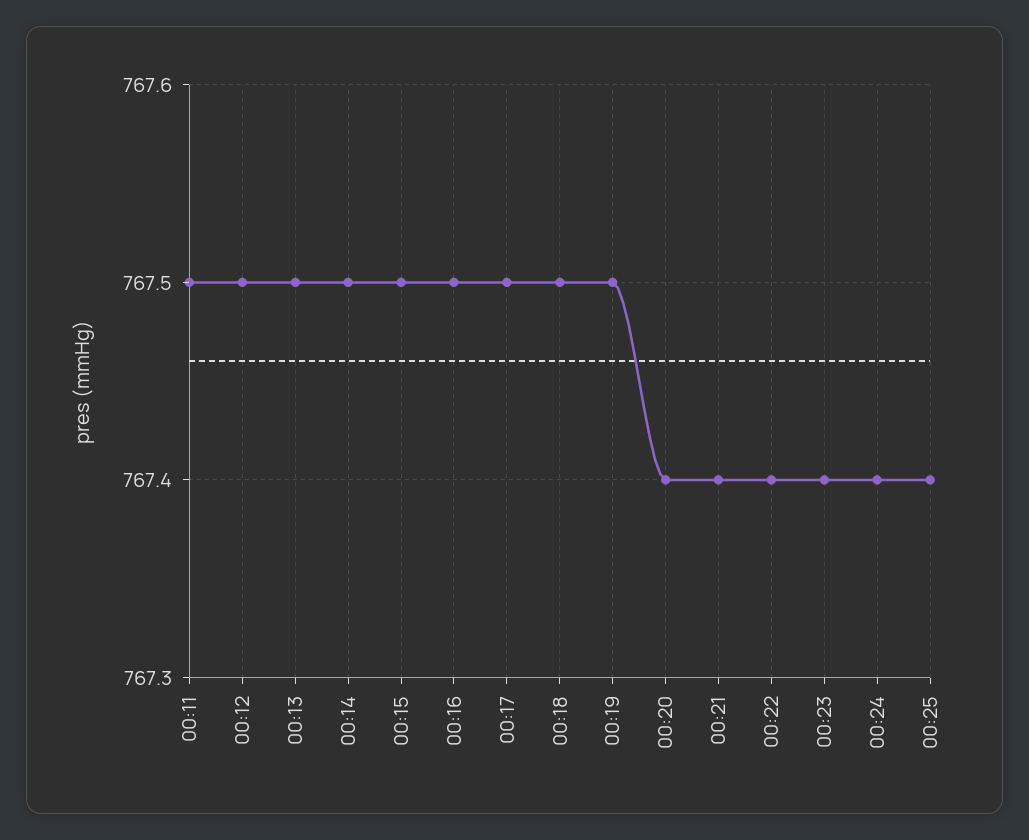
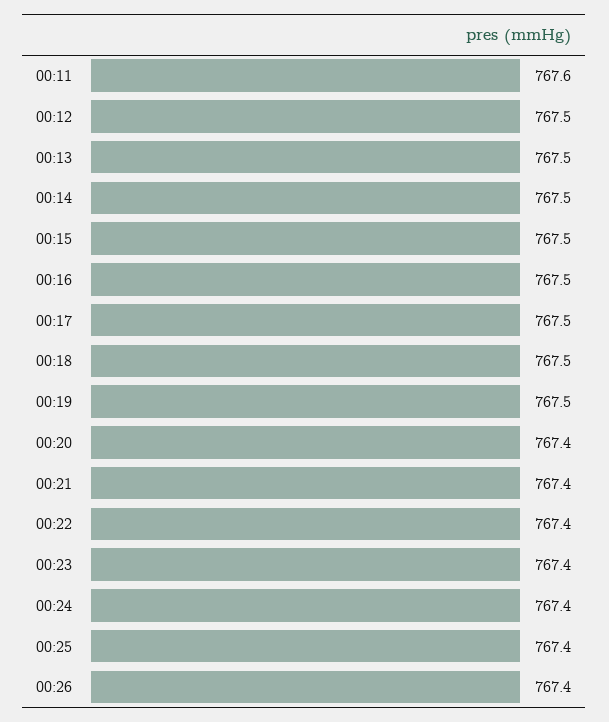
00:11: 767.5 -> 767.6
00:26: none -> 767.4

